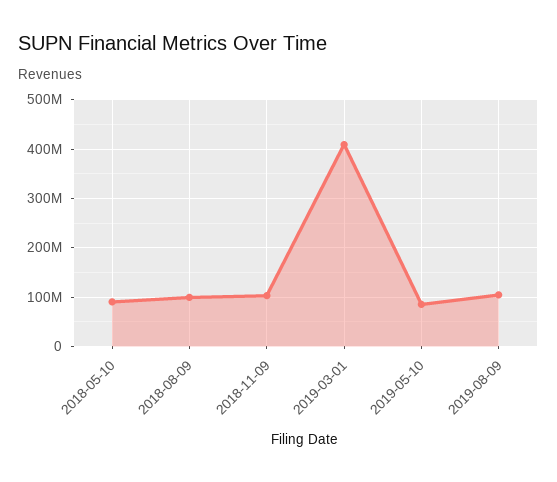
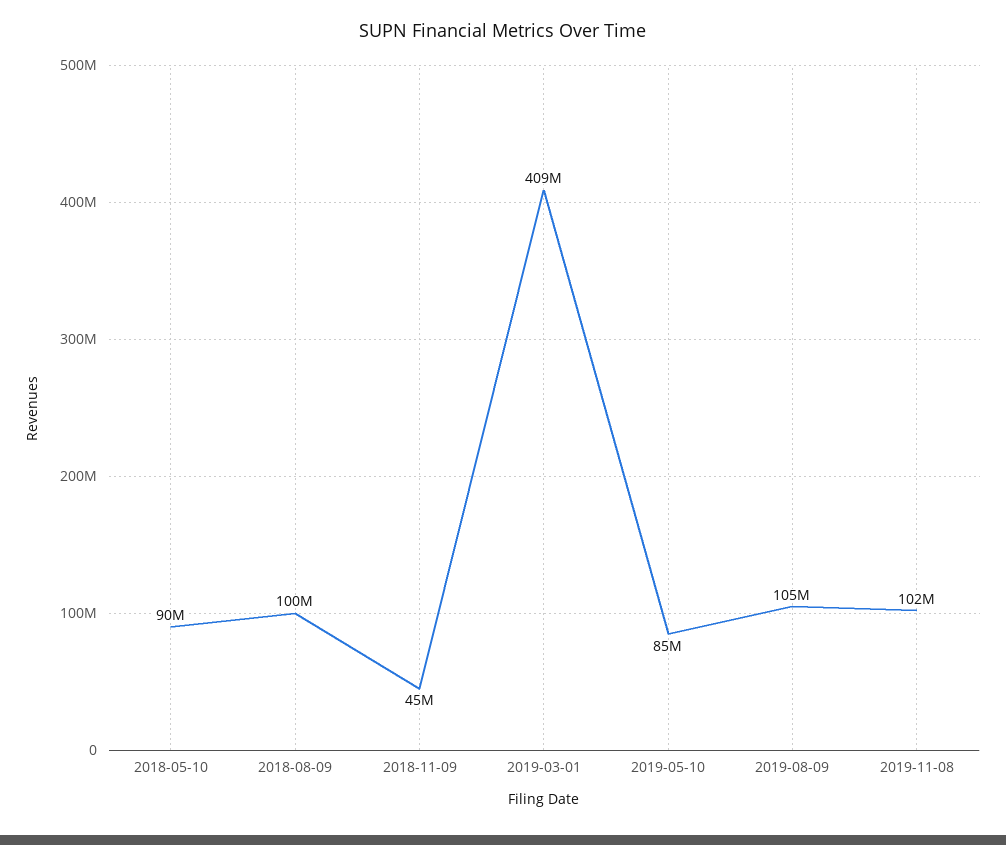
2018-11-09: 100000000 -> 45000000
2019-11-08: none -> 102000000

